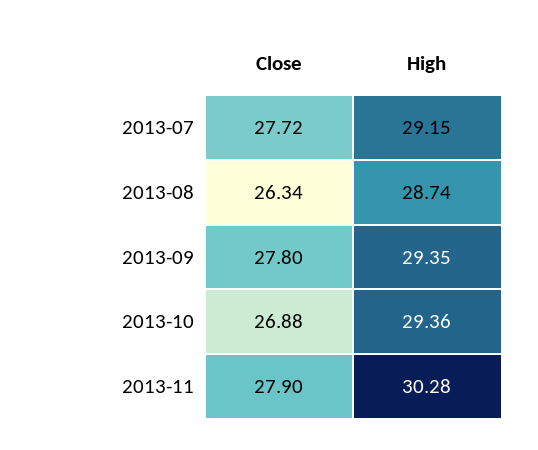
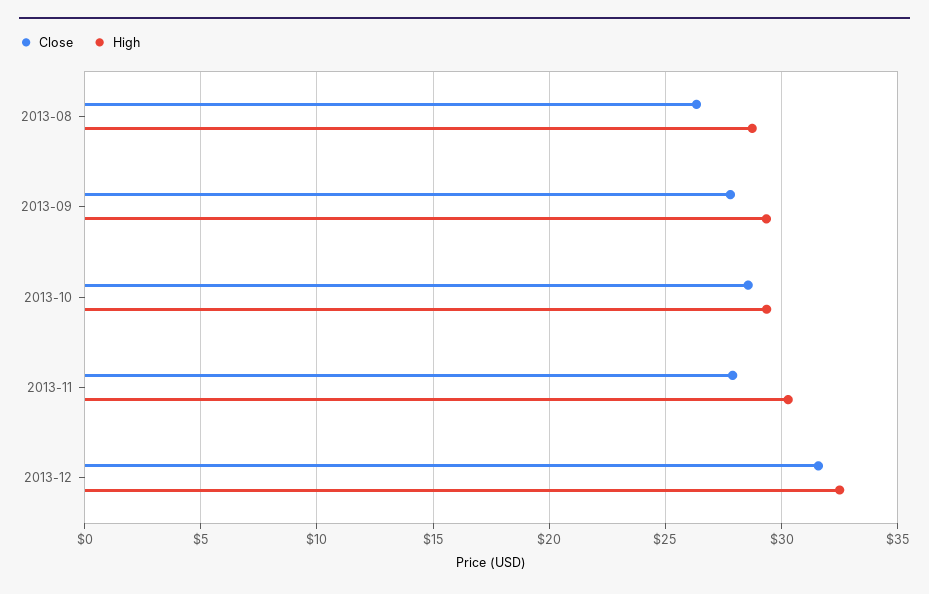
Close, 2013-07: 27.72 -> none
High, 2013-07: 29.15 -> none
Close, 2013-10: 26.88 -> 28.5
Close, 2013-12: none -> 31.5
High, 2013-12: none -> 32.5

